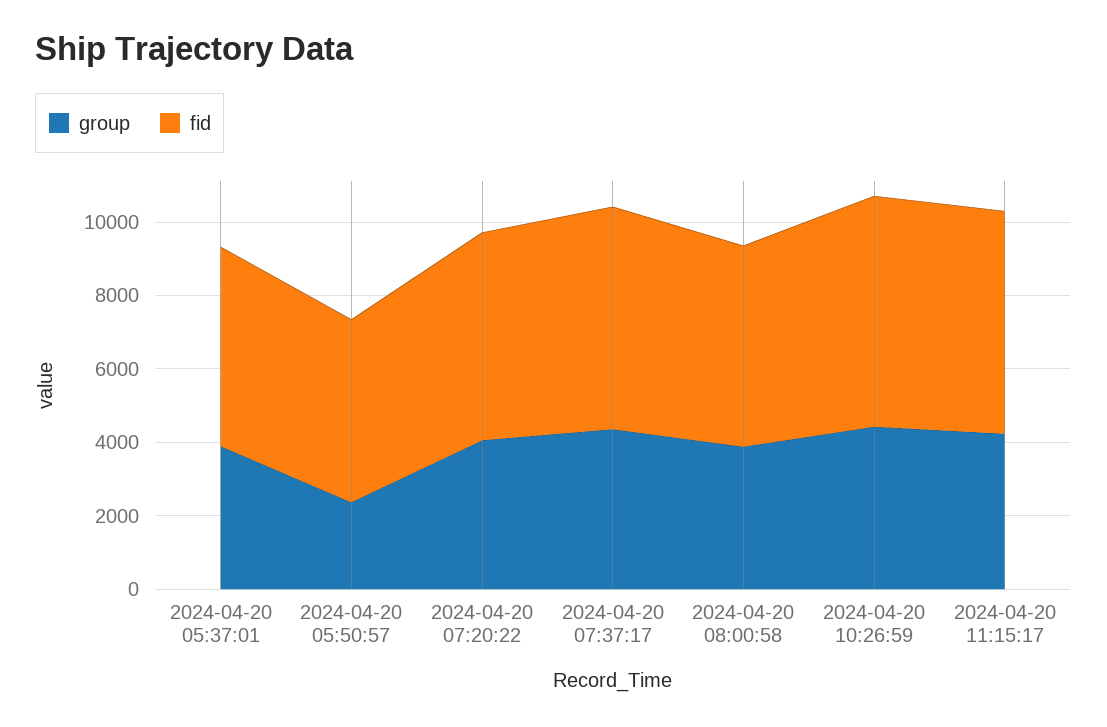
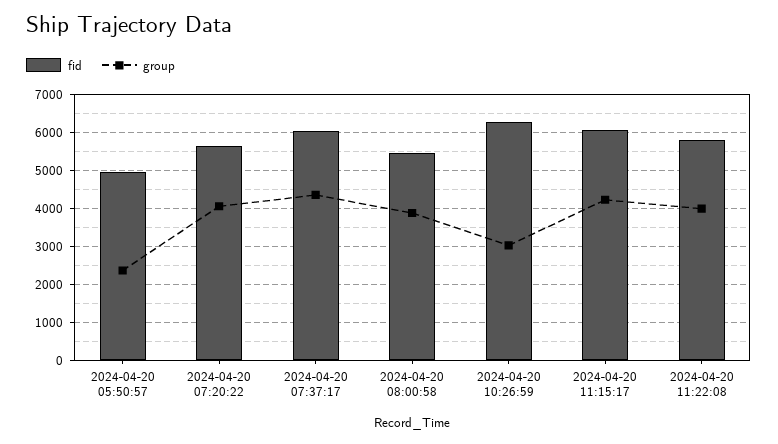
group, 2024-04-20 05:37:01: 4000 -> none
fid, 2024-04-20 05:37:01: 5500 -> none
group, 2024-04-20 10:26:59: 4500 -> 3000
fid, 2024-04-20 11:22:08: none -> 5800
group, 2024-04-20 11:22:08: none -> 4000

